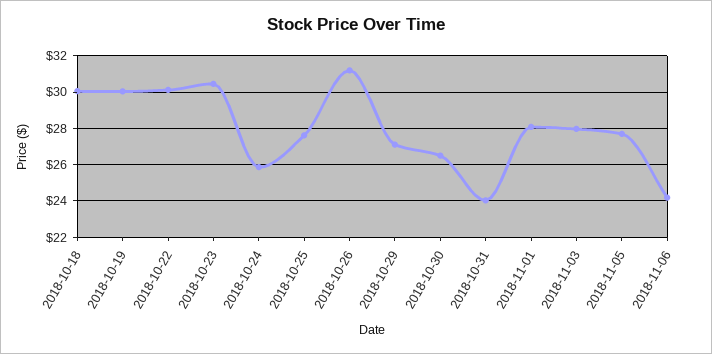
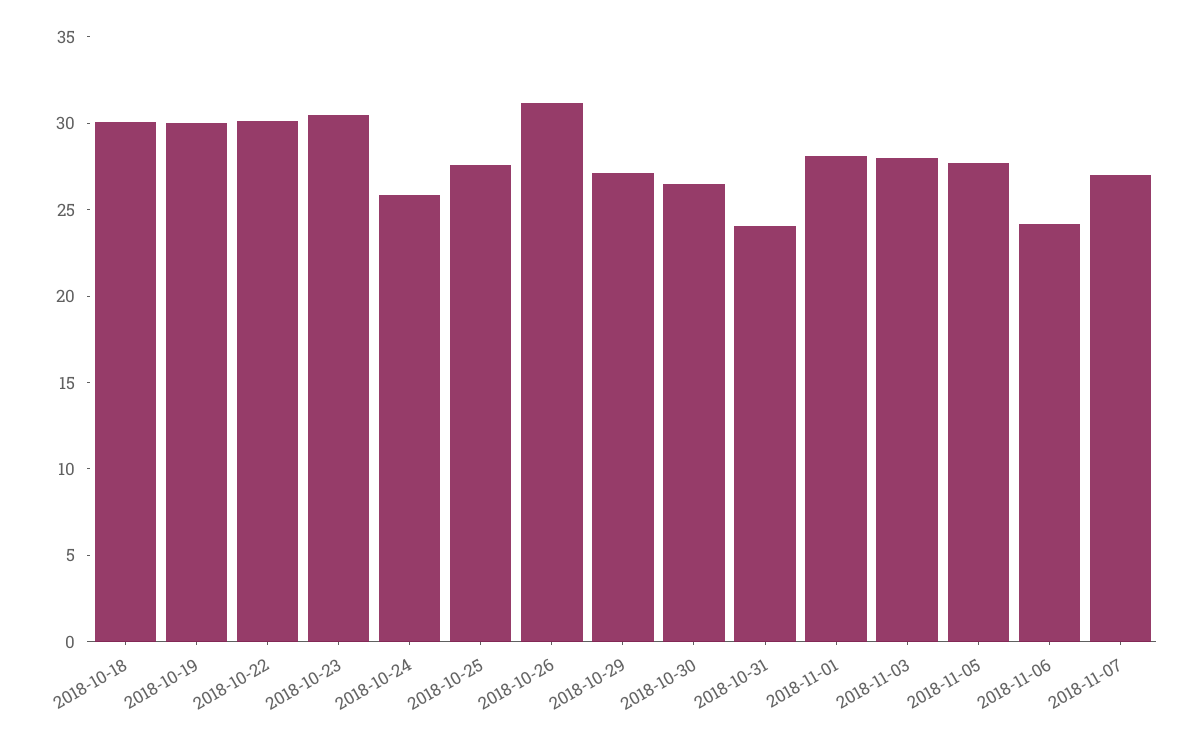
2018-11-07: none -> 27

